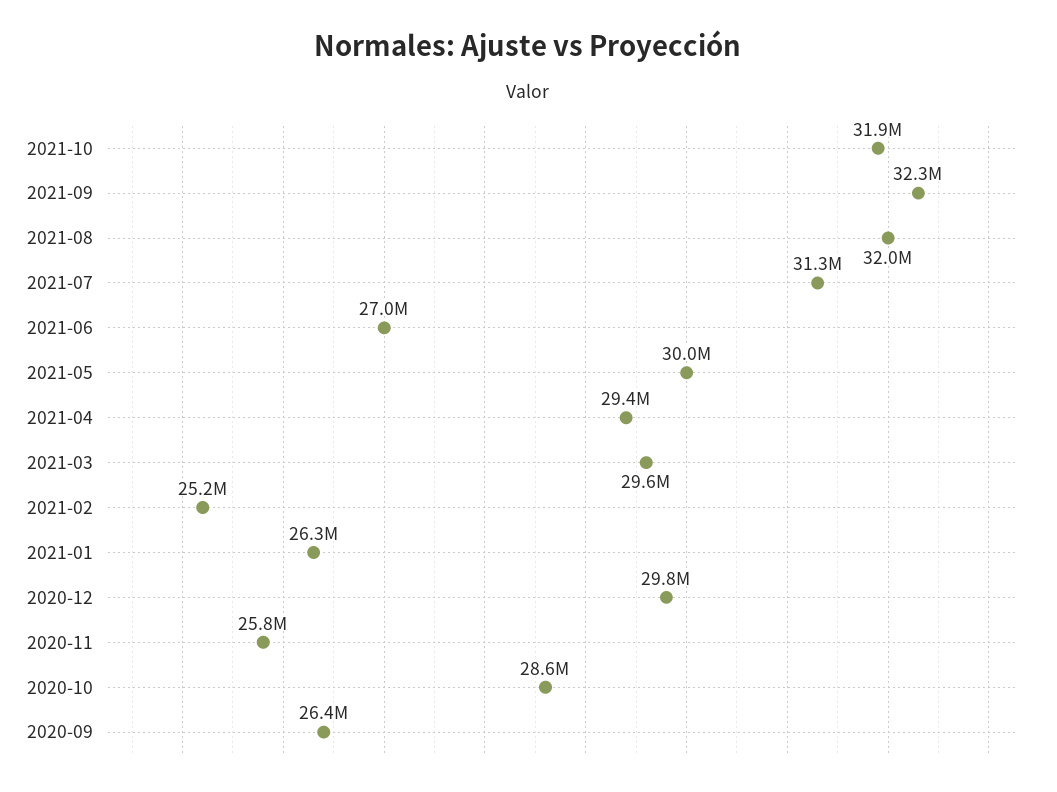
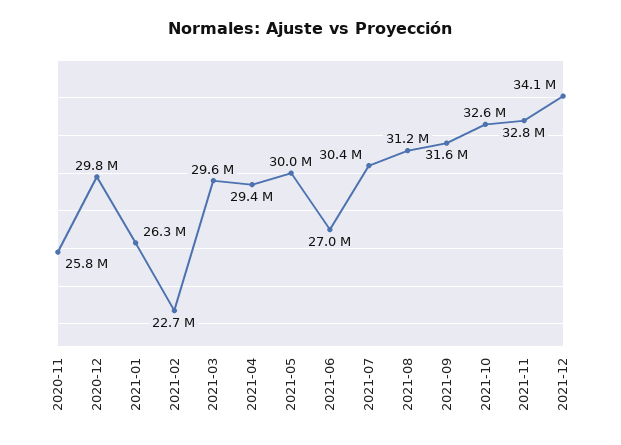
2021-10: 31900000 -> 32600000
2021-09: 32300000 -> 31600000
2021-08: 32000000 -> 31200000
2021-07: 31300000 -> 30400000
2021-02: 25200000 -> 22700000
2020-10: 28600000 -> none
2020-09: 26400000 -> none
2021-11: none -> 32800000
2021-12: none -> 34100000

